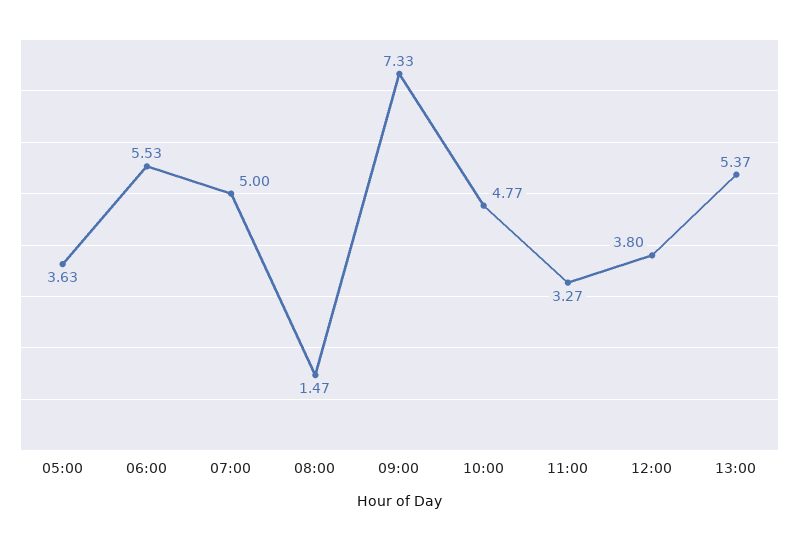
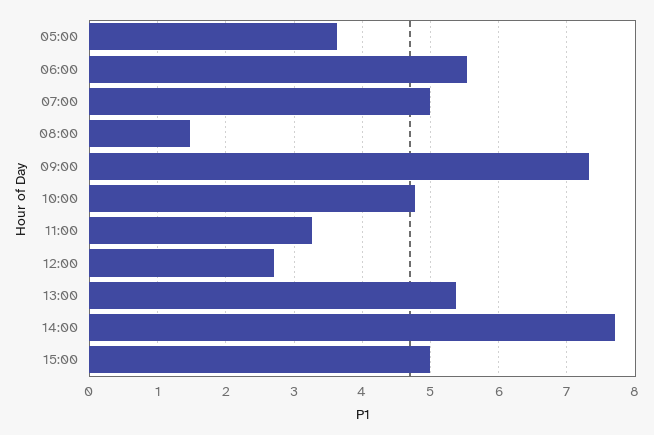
12:00: 3.8 -> 2.7
14:00: none -> 7.7
15:00: none -> 5

